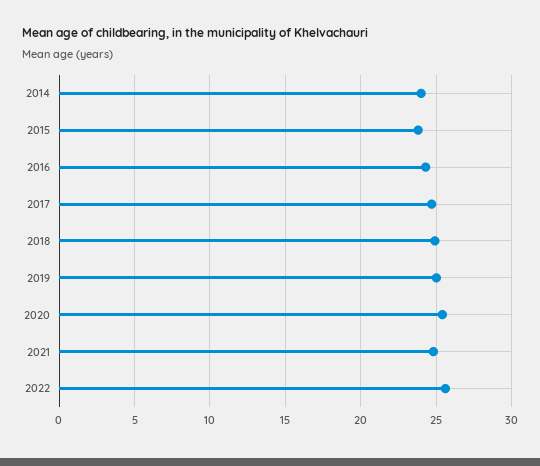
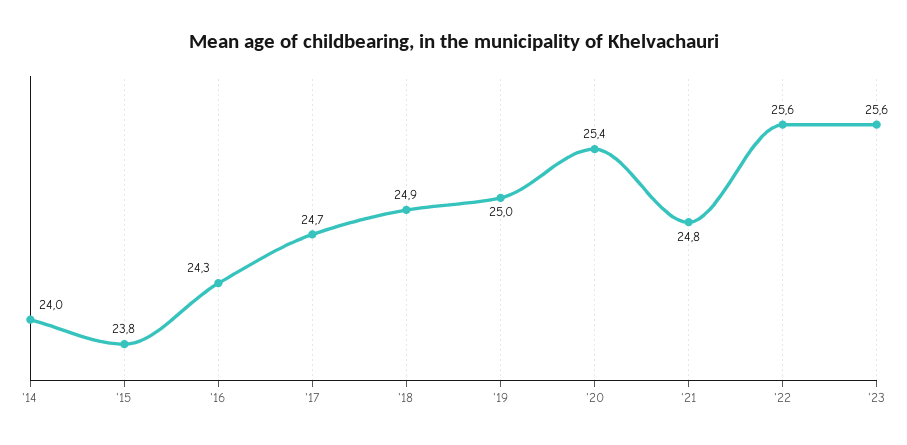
'23: none -> 25.6

